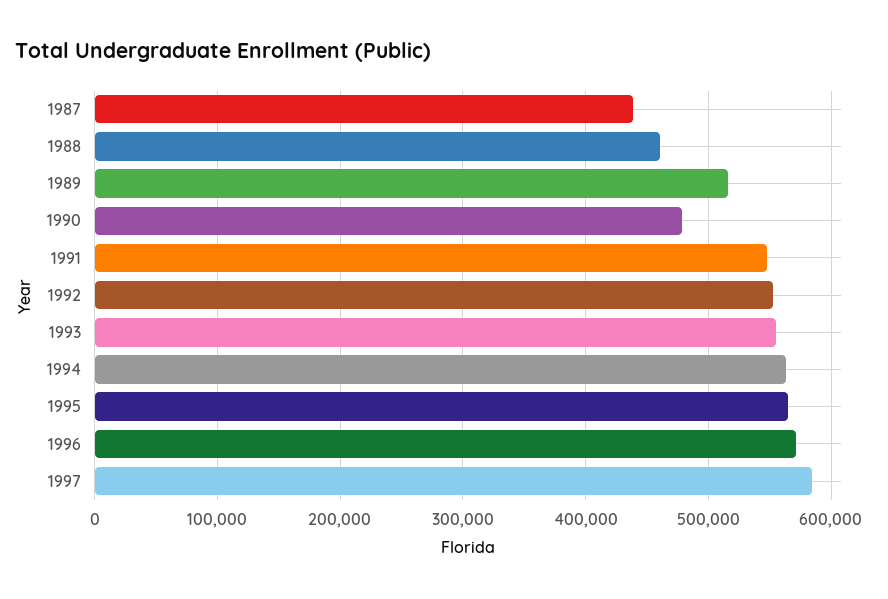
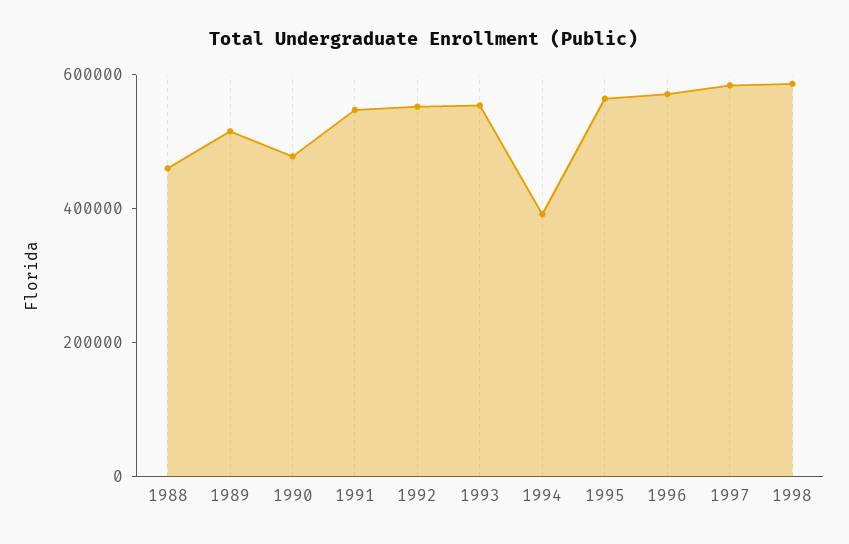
1987: 440000 -> none
1994: 560000 -> 400000
1998: none -> 600000

